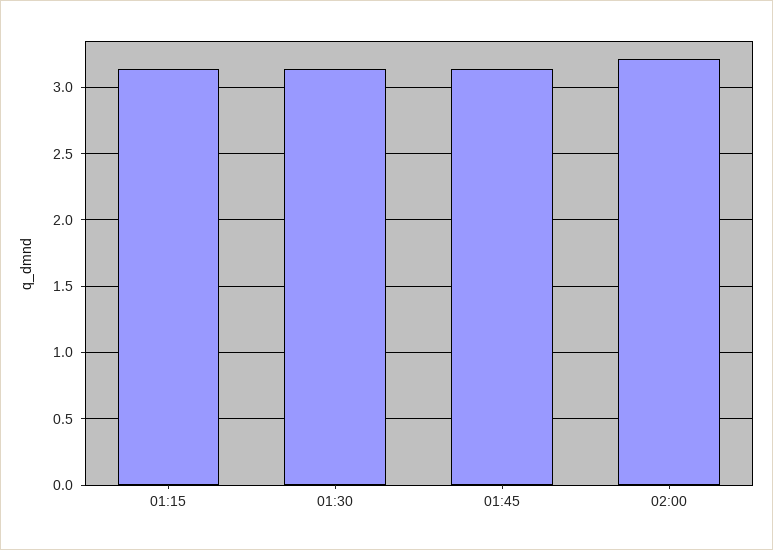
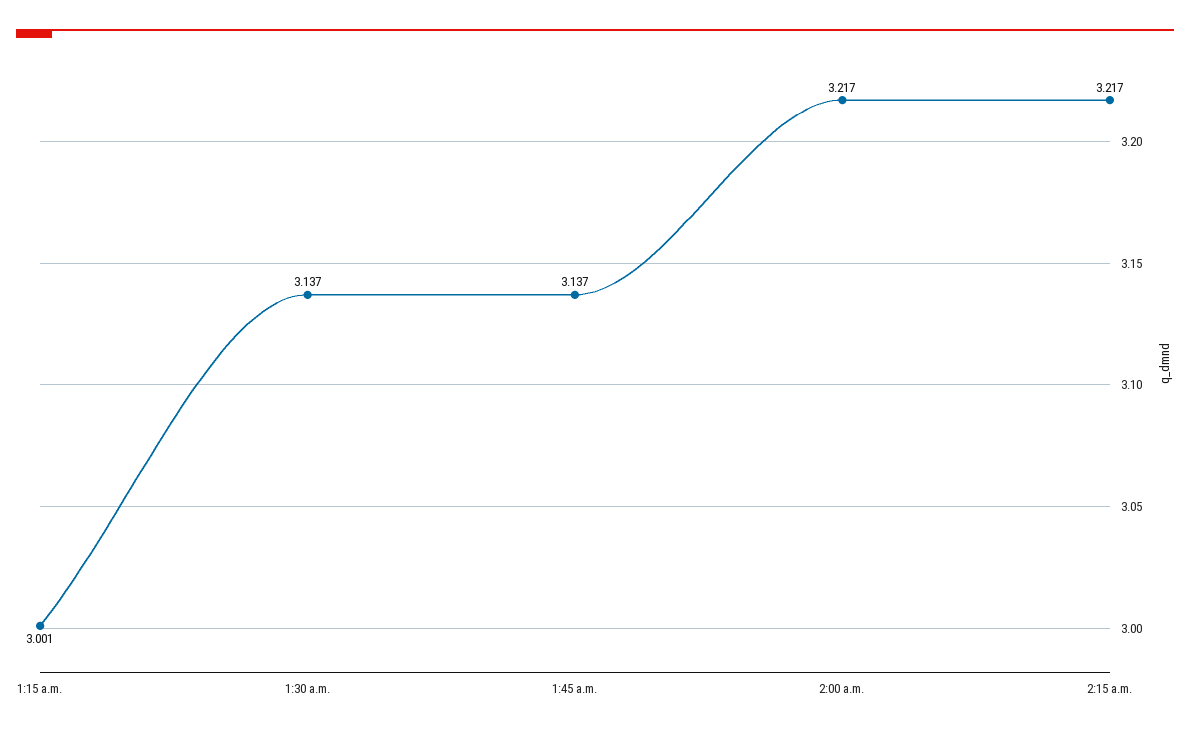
01:15: 3.15 -> 3.001
2:15 a.m.: none -> 3.217

